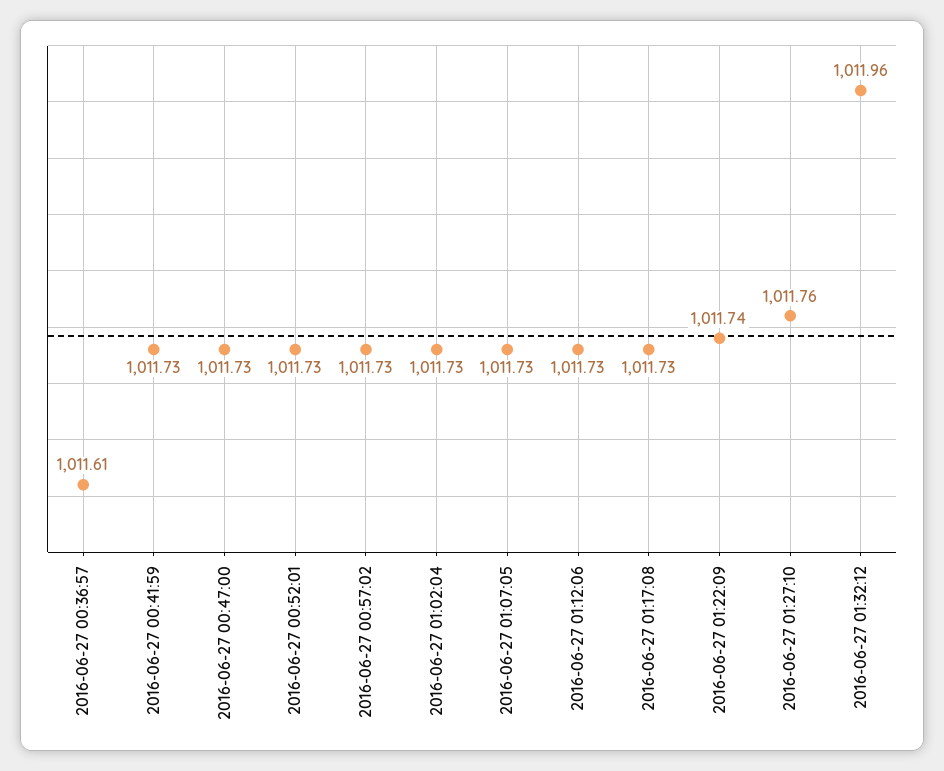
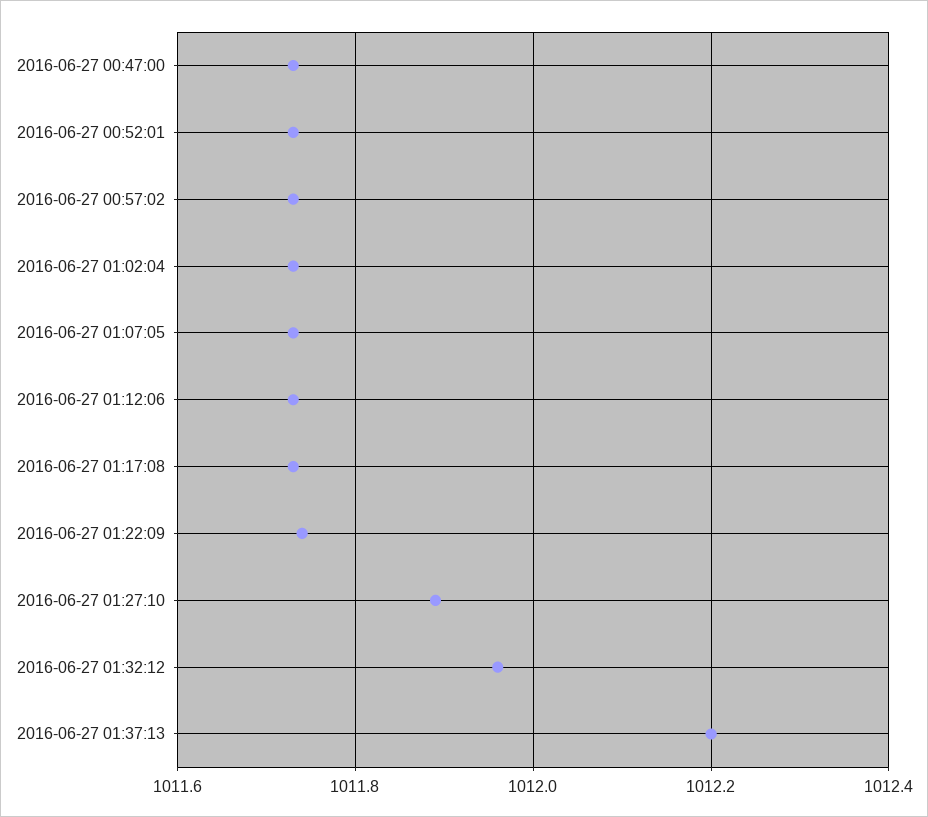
2016-06-27 00:36:57: 1011.61 -> none
2016-06-27 00:41:59: 1011.73 -> none
2016-06-27 01:27:10: 1011.76 -> 1011.9
2016-06-27 01:37:13: none -> 1012.2

